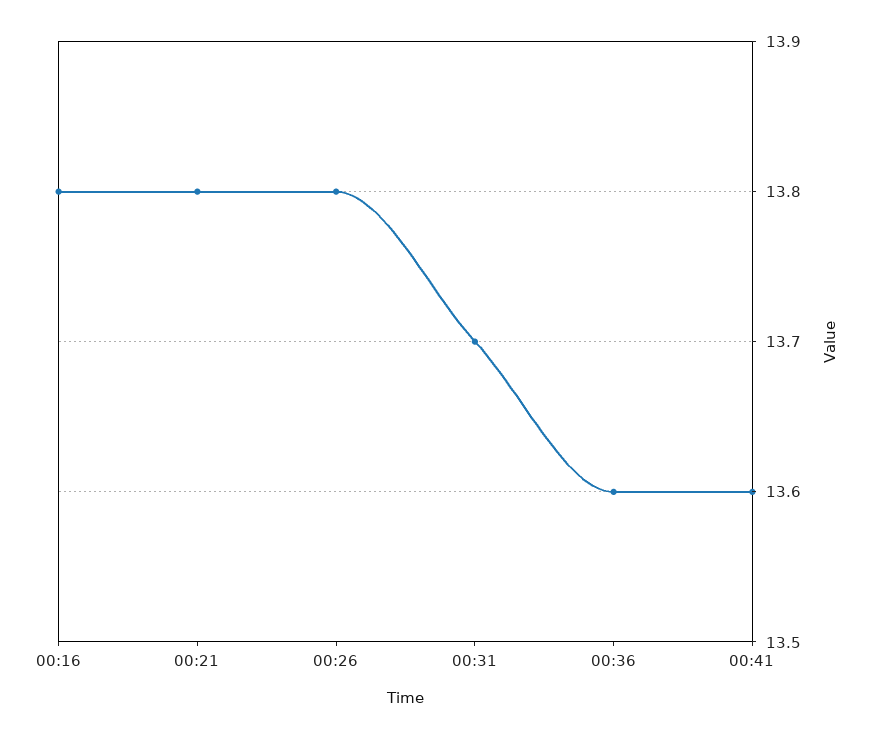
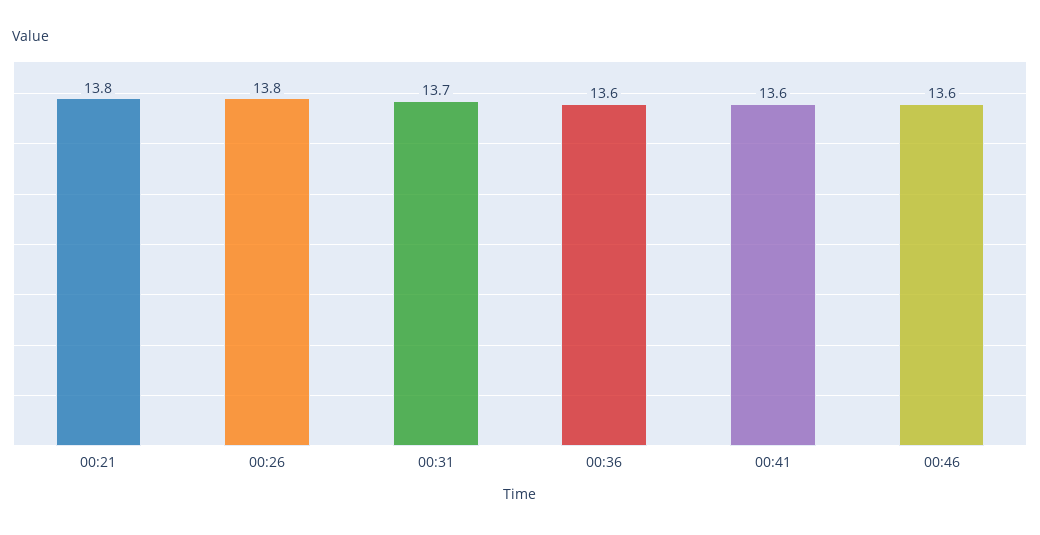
00:16: 13.8 -> none
00:46: none -> 13.6

